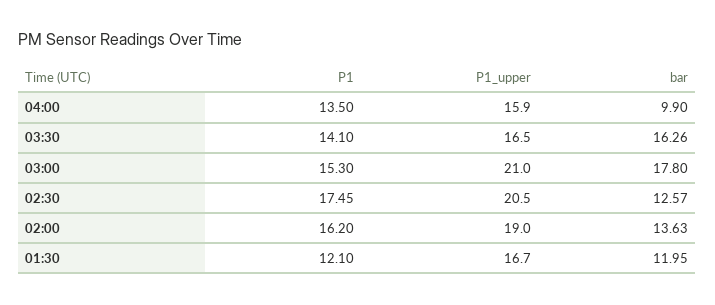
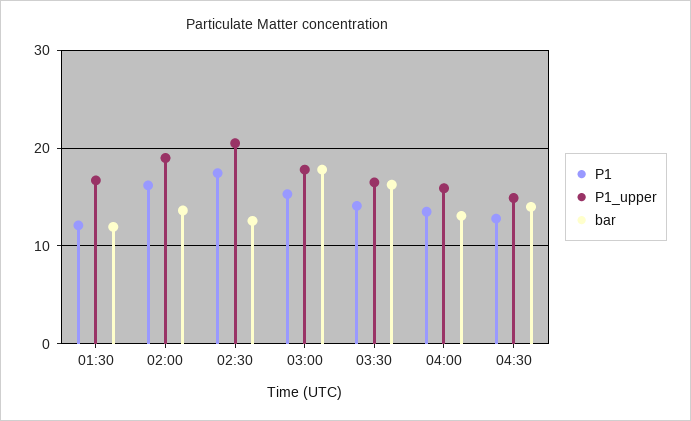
bar, 04:00: 9.9 -> 13
P1_upper, 03:00: 21 -> 18
P1, 04:30: none -> 13
P1_upper, 04:30: none -> 15
bar, 04:30: none -> 14

